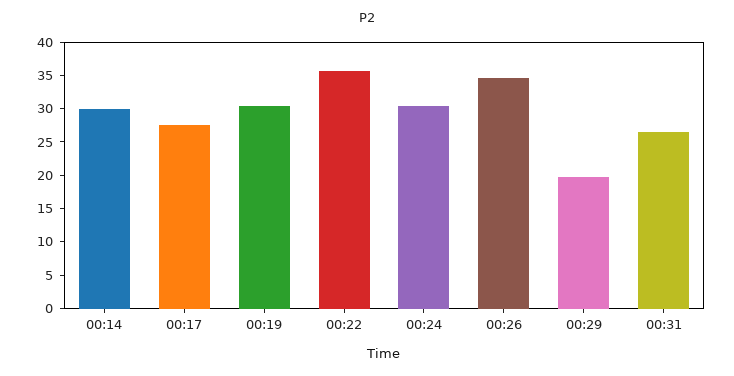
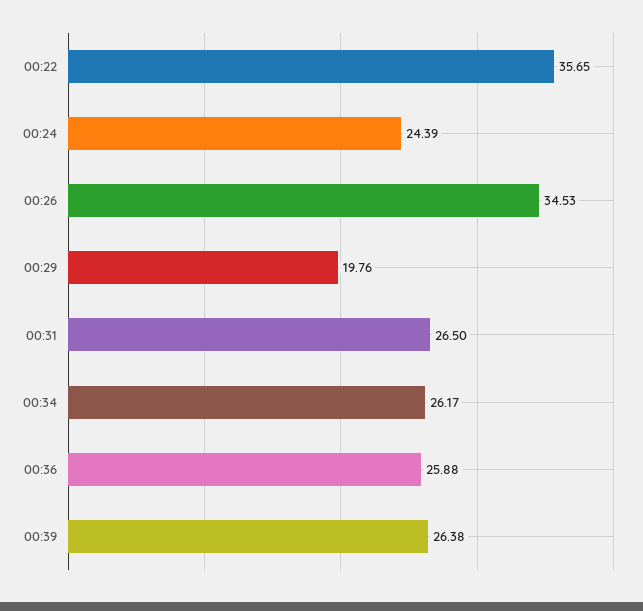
00:14: 30 -> none
00:17: 27.5 -> none
00:19: 30 -> none
00:24: 30 -> 24.39
00:34: none -> 26.17
00:36: none -> 25.88
00:39: none -> 26.38

